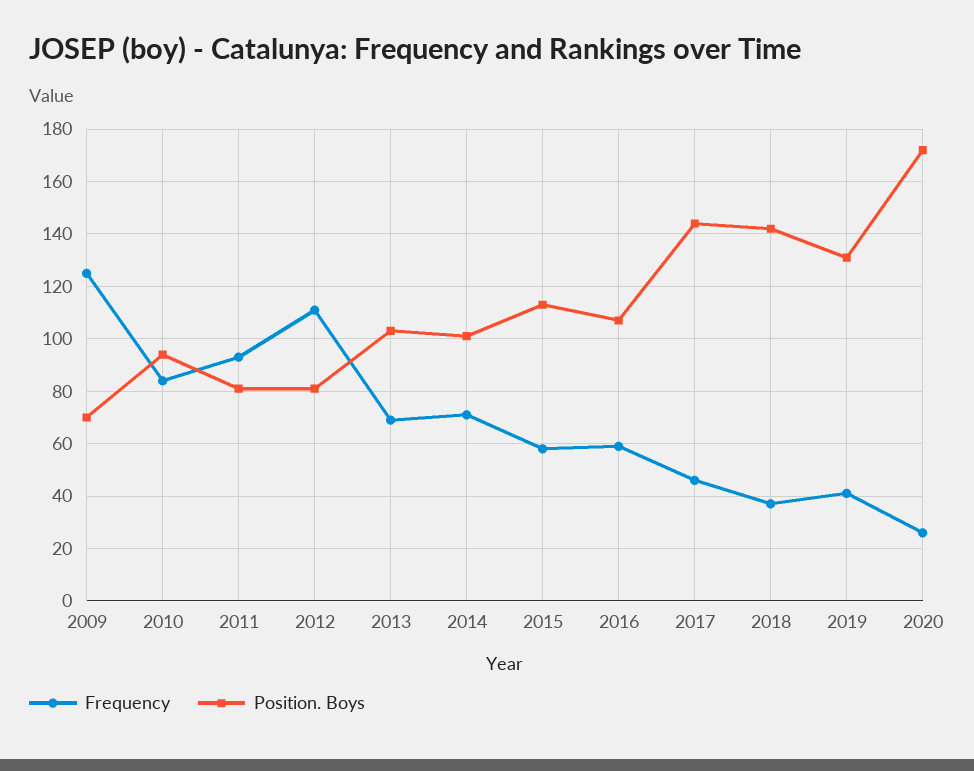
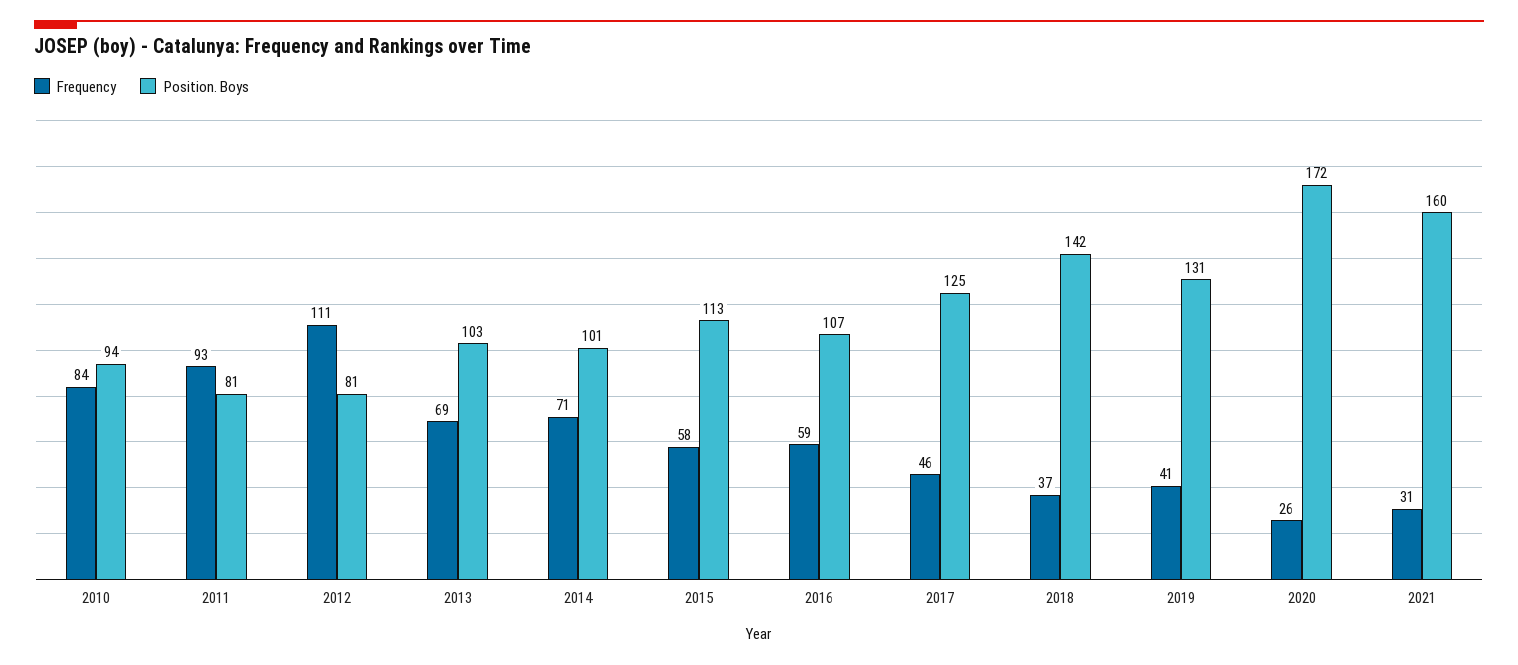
Frequency, 2009: 125 -> none
Position. Boys, 2009: 70 -> none
Position. Boys, 2017: 145 -> 125
Frequency, 2021: none -> 31
Position. Boys, 2021: none -> 160

